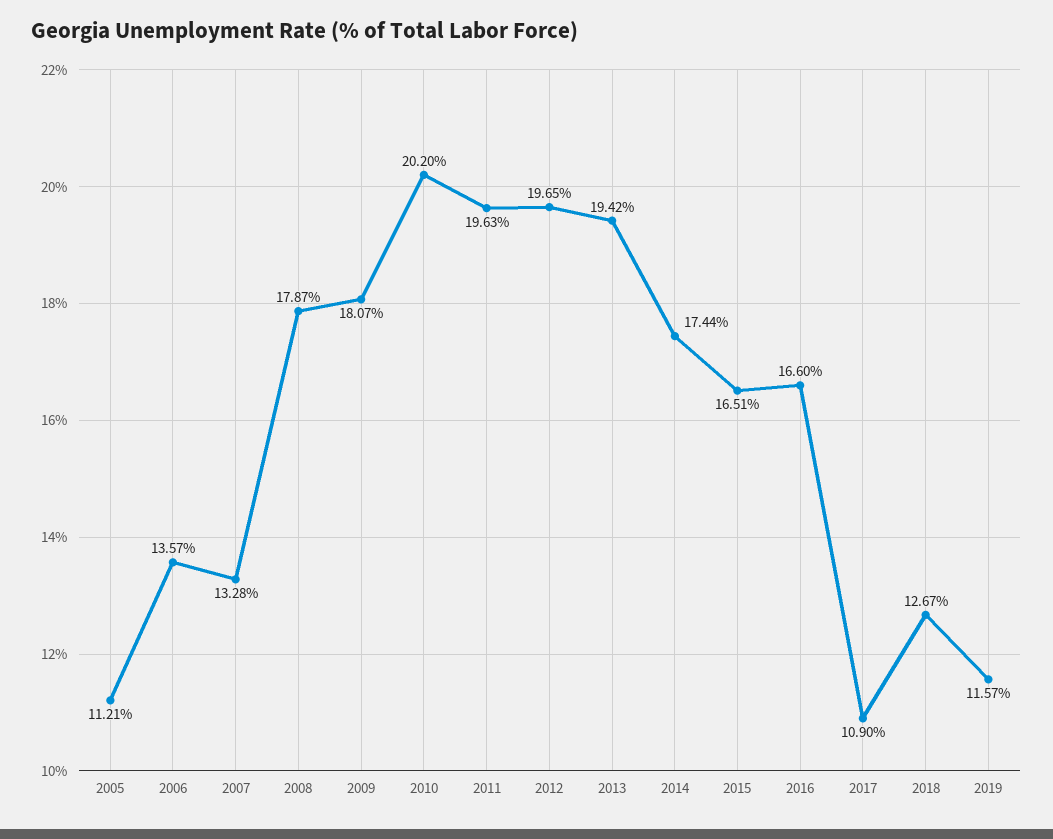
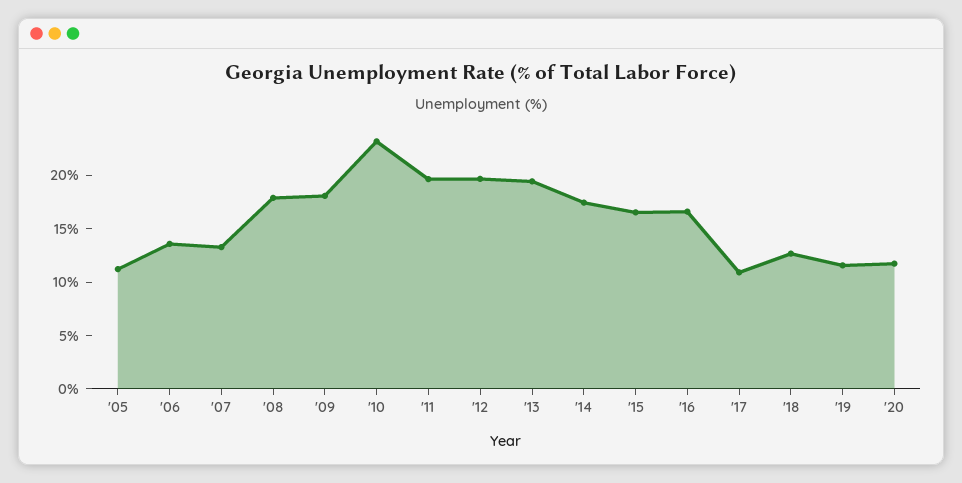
2010: 20.2 -> 23
'20: none -> 12

